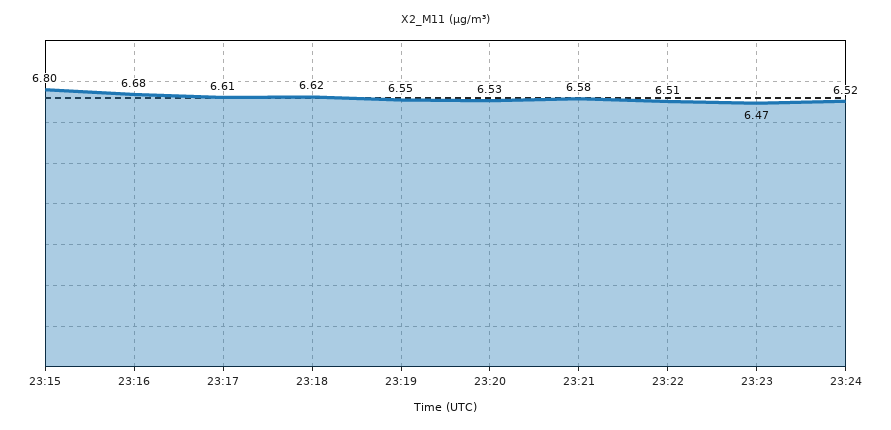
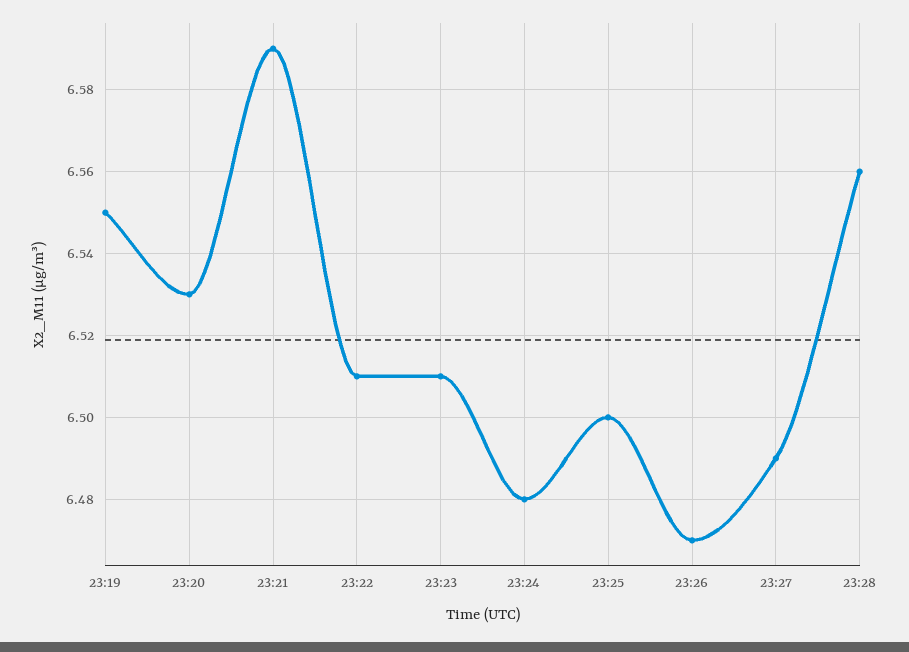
23:15: 6.8 -> none
23:16: 6.68 -> none
23:17: 6.61 -> none
23:18: 6.62 -> none
23:21: 6.58 -> 6.59
23:23: 6.47 -> 6.51
23:24: 6.52 -> 6.48
23:25: none -> 6.5
23:26: none -> 6.47
23:27: none -> 6.49
23:28: none -> 6.56

